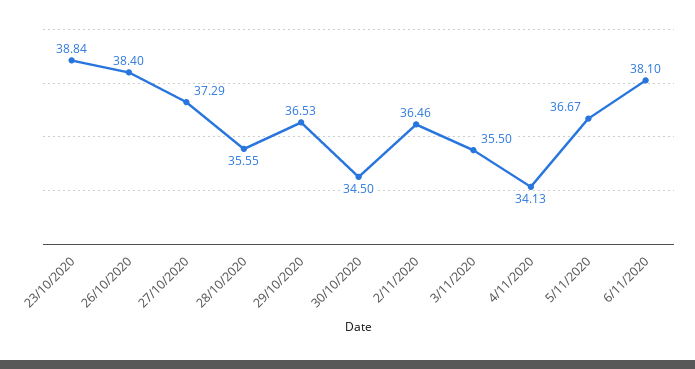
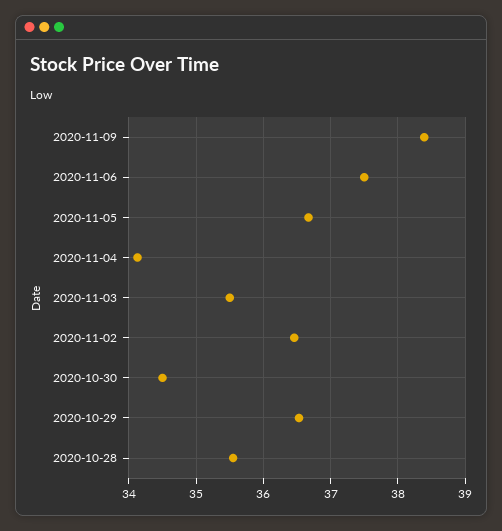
23/10/2020: 38.84 -> none
26/10/2020: 38.4 -> none
27/10/2020: 37.29 -> none
6/11/2020: 38.1 -> 37.5
2020-11-09: none -> 38.4

